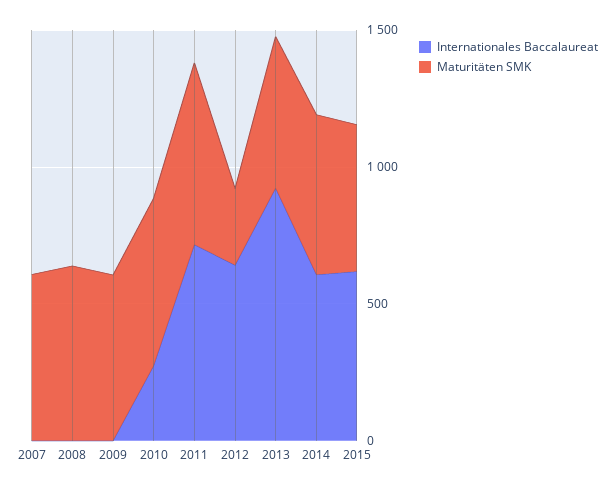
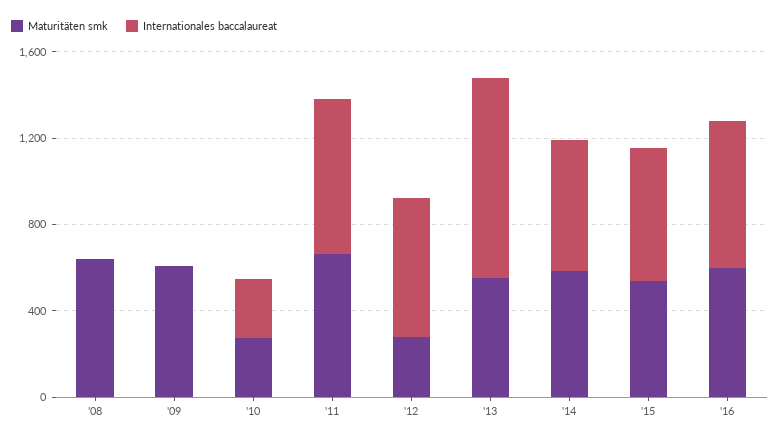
Internationales Baccalaureat, 2007: 0 -> none
Maturitäten SMK, 2007: 600 -> none
Maturitäten SMK, 2010: 600 -> 300
Maturitäten SMK, '16: none -> 600
Internationales Baccalaureat, '16: none -> 700

